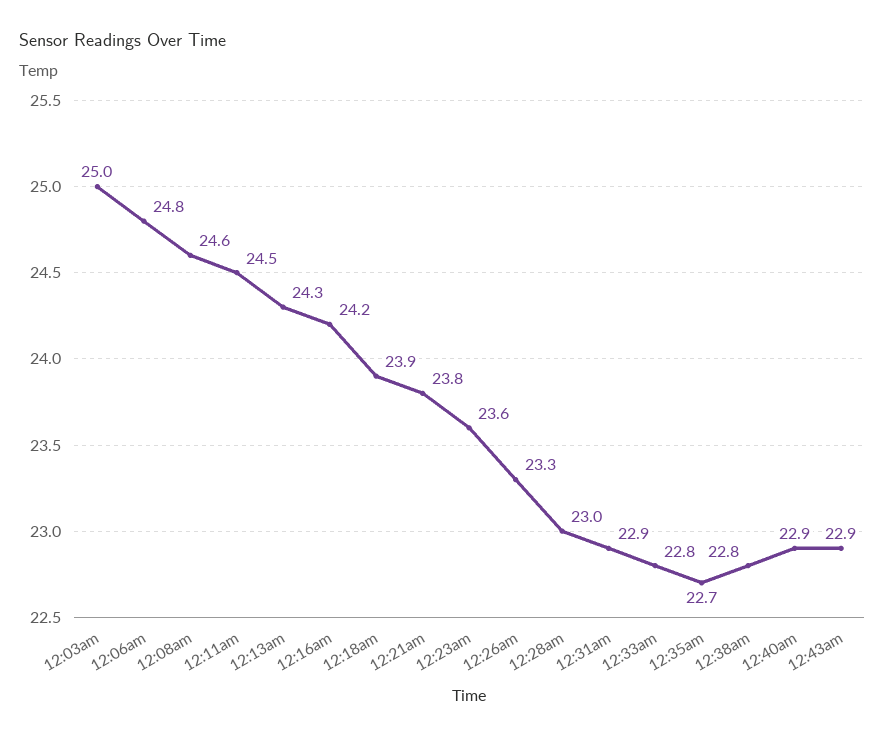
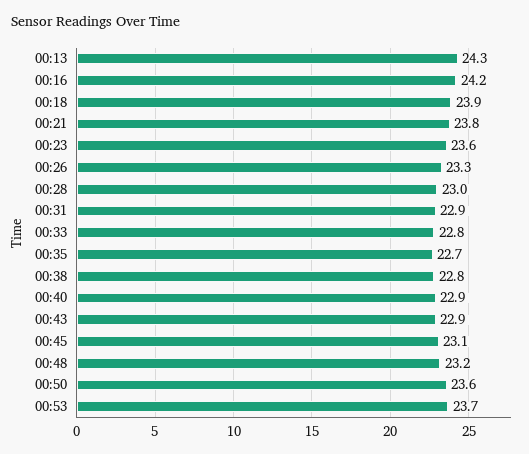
12:03am: 25 -> none
12:06am: 24.8 -> none
12:08am: 24.6 -> none
12:11am: 24.5 -> none
00:45: none -> 23.1
00:48: none -> 23.2
00:50: none -> 23.6
00:53: none -> 23.7

